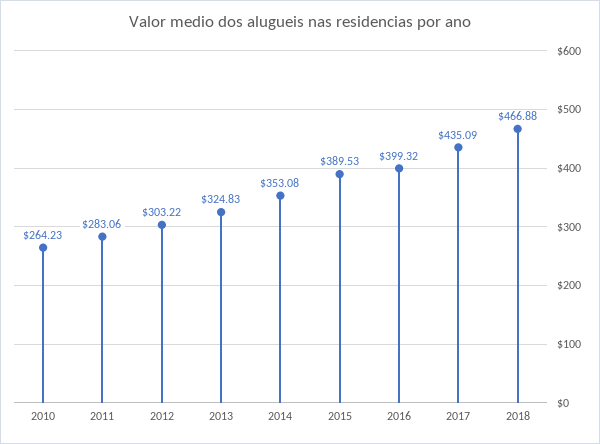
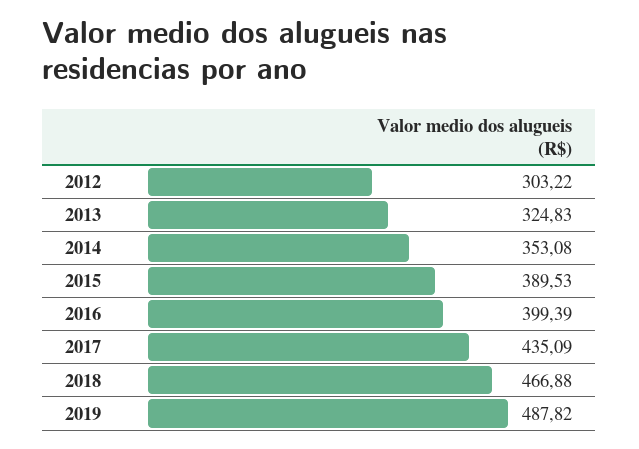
2010: 264.23 -> none
2011: 283.06 -> none
2016: 399.32 -> 399.39
2019: none -> 487.82

